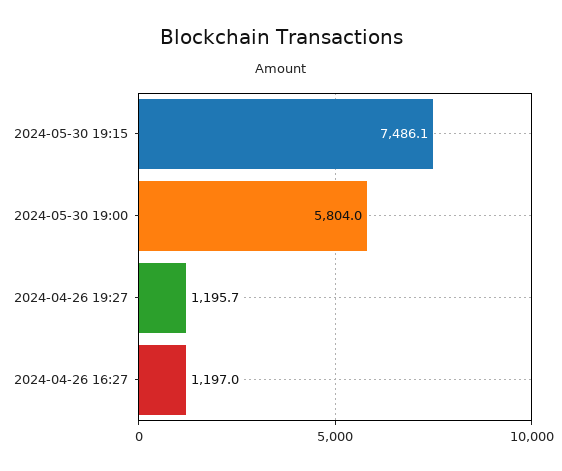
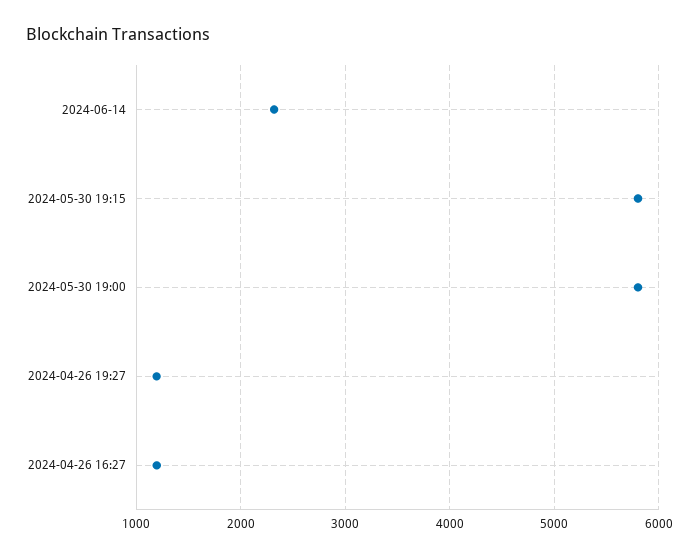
2024-05-30 19:15: 7486.1 -> 5800
2024-06-14: none -> 2300

